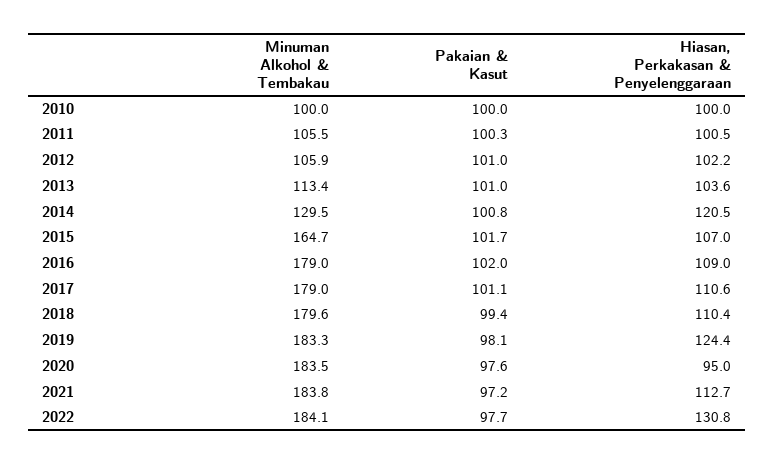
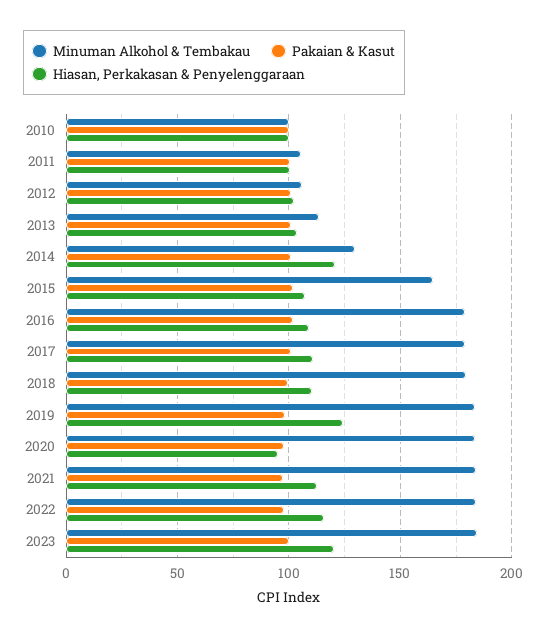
Hiasan, Perkakasan & Penyelenggaraan, 2022: 130.8 -> 115
Minuman Alkohol & Tembakau, 2023: none -> 185
Pakaian & Kasut, 2023: none -> 100
Hiasan, Perkakasan & Penyelenggaraan, 2023: none -> 120

